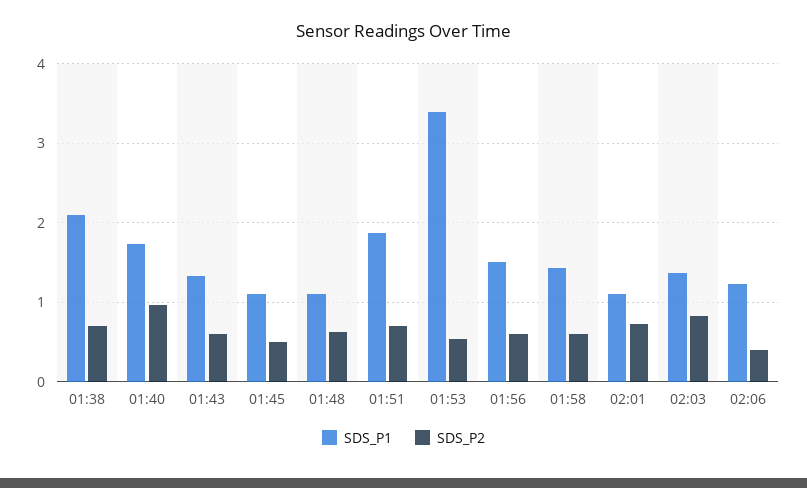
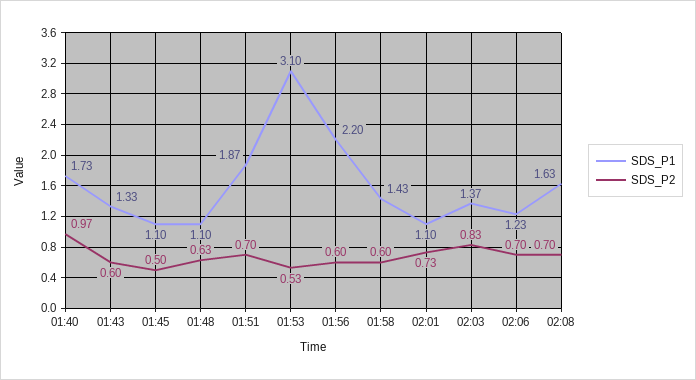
SDS_P1, 01:38: 2.1 -> none
SDS_P2, 01:38: 0.7 -> none
SDS_P1, 01:53: 3.4 -> 3.1
SDS_P1, 01:56: 1.5 -> 2.2
SDS_P2, 02:06: 0.4 -> 0.7
SDS_P1, 02:08: none -> 1.63
SDS_P2, 02:08: none -> 0.7

